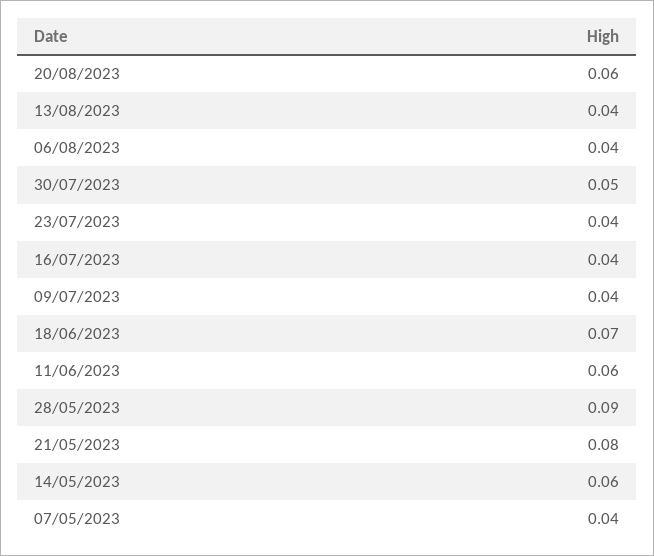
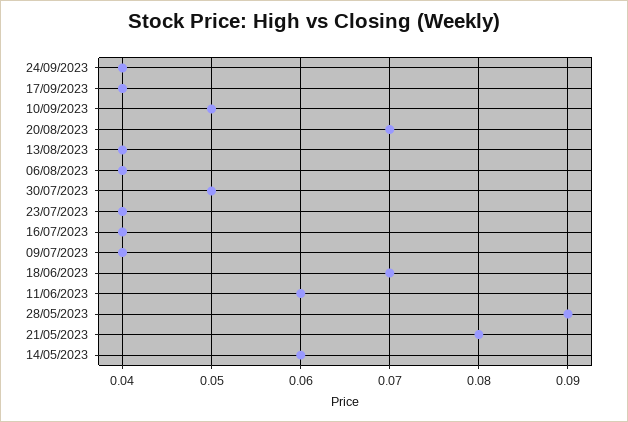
20/08/2023: 0.06 -> 0.07
07/05/2023: 0.04 -> none
24/09/2023: none -> 0.04
17/09/2023: none -> 0.04
10/09/2023: none -> 0.05

